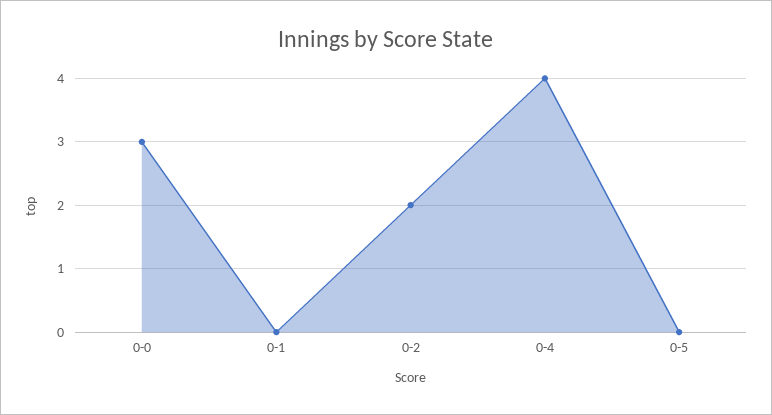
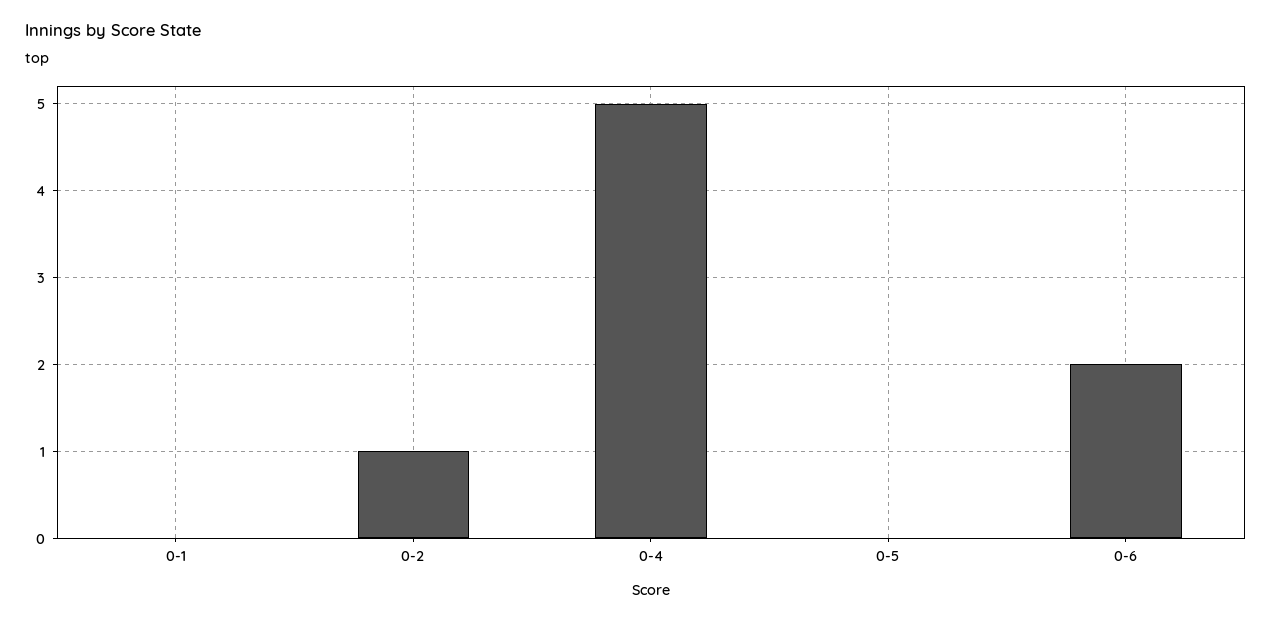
0-0: 3 -> none
0-2: 2 -> 1
0-4: 4 -> 5
0-6: none -> 2

